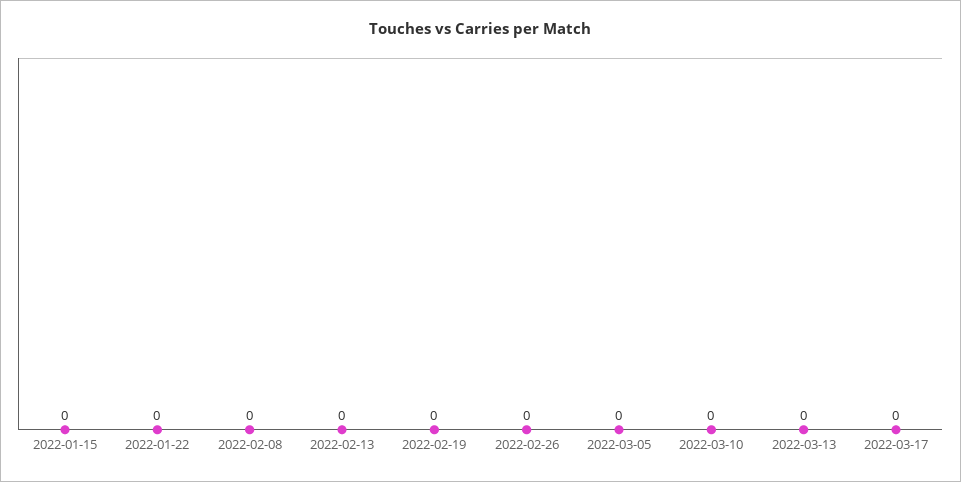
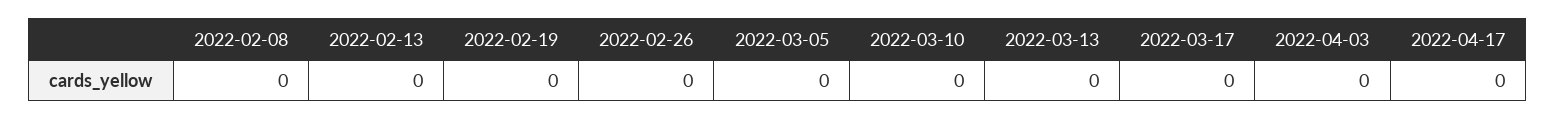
2022-01-15: 0 -> none
2022-01-22: 0 -> none
2022-04-03: none -> 0
2022-04-17: none -> 0

